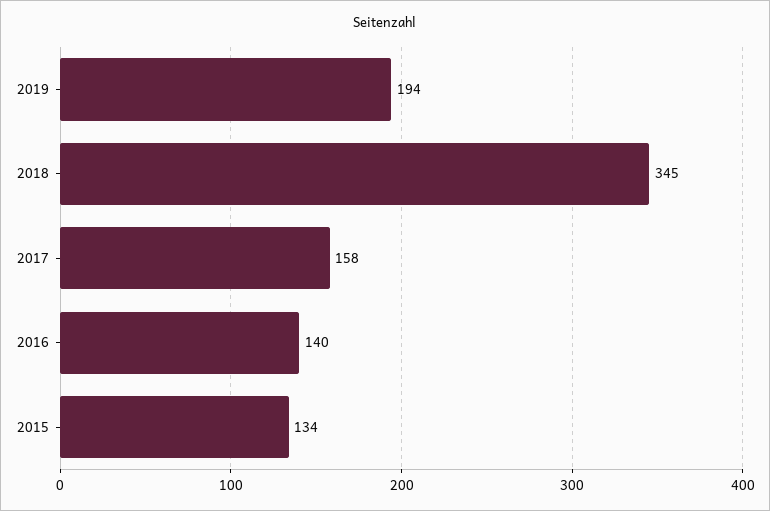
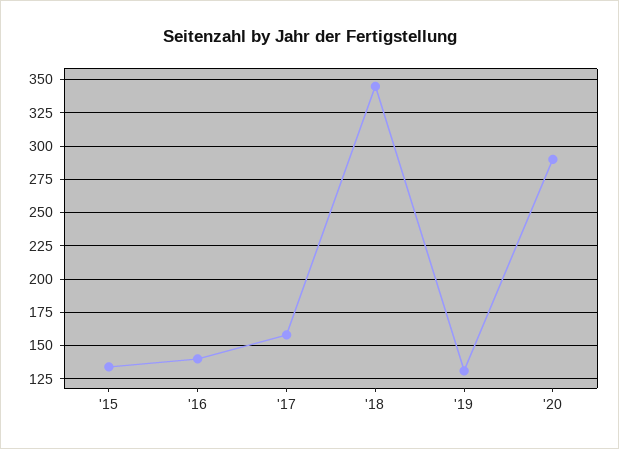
2019: 194 -> 130
'20: none -> 290

